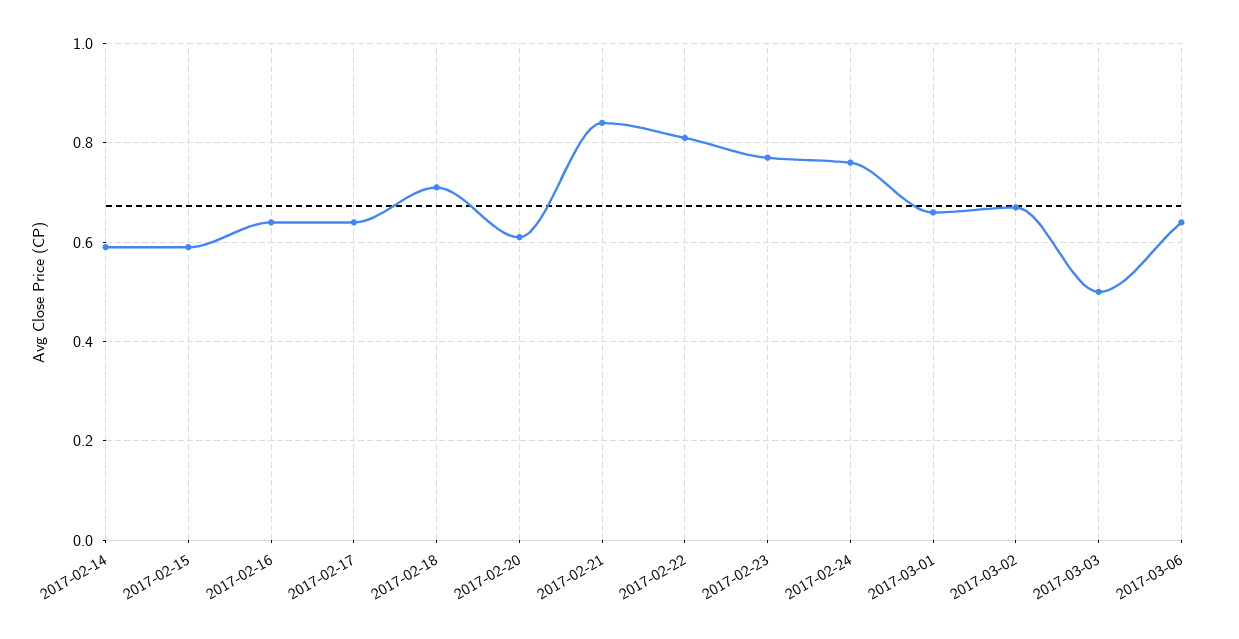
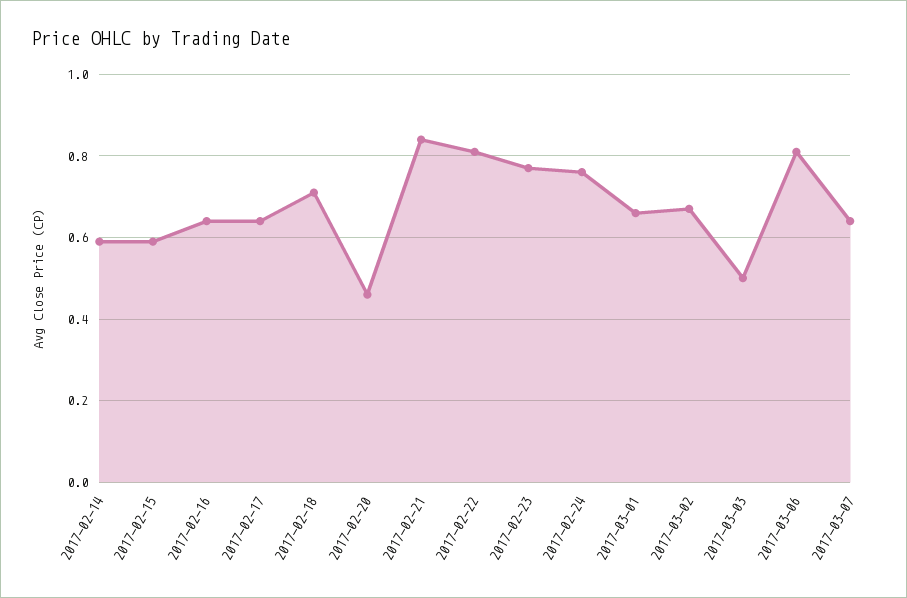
2017-02-20: 0.6 -> 0.45
2017-03-06: 0.65 -> 0.8
2017-03-07: none -> 0.65

